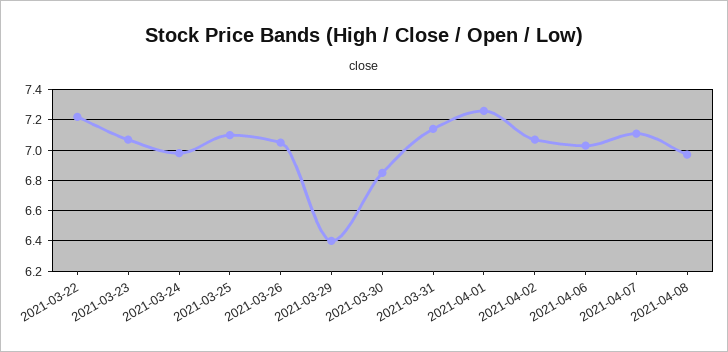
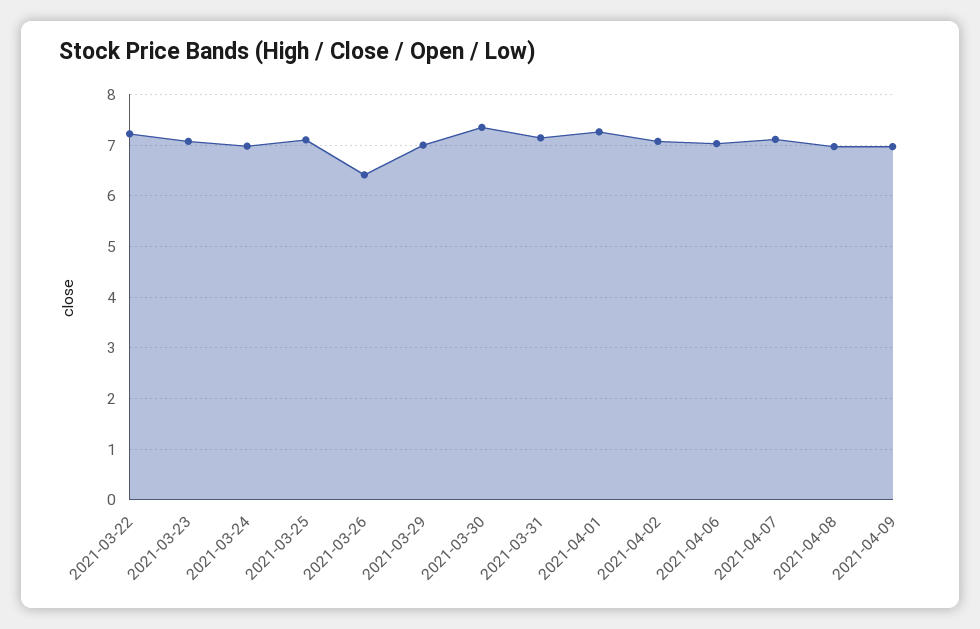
2021-03-26: 7.05 -> 6.4
2021-03-29: 6.4 -> 7
2021-03-30: 6.85 -> 7.4
2021-04-09: none -> 7

